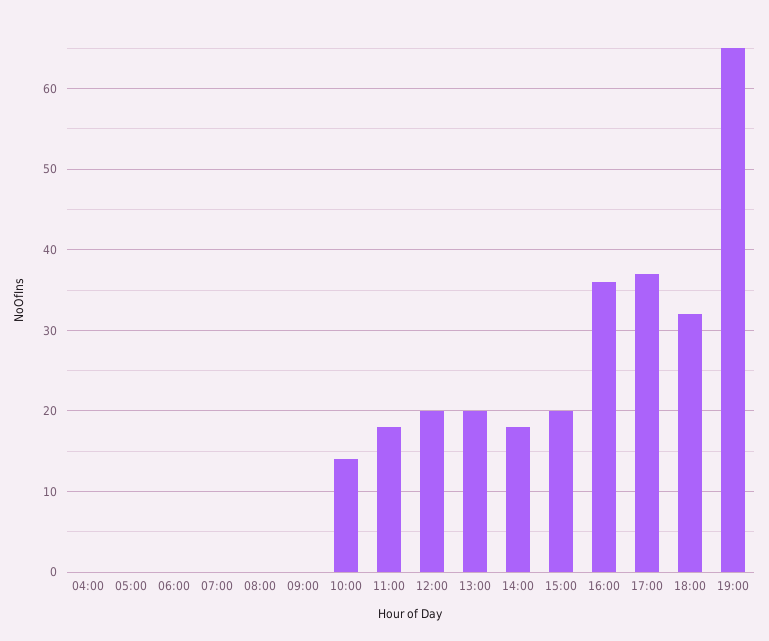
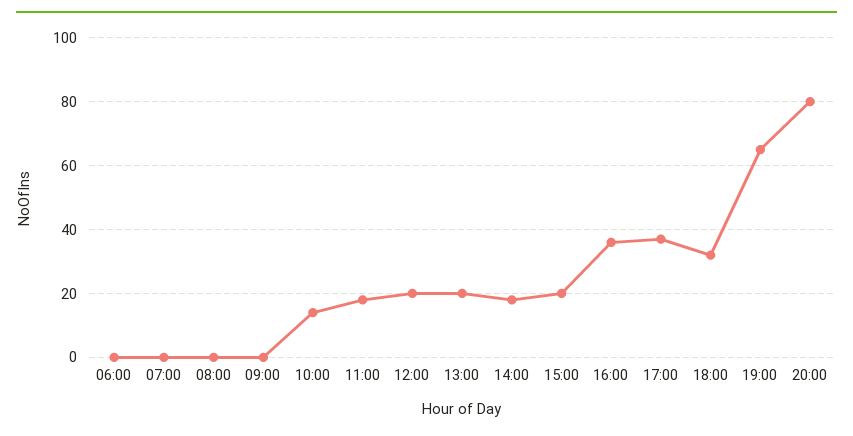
04:00: 0 -> none
05:00: 0 -> none
20:00: none -> 80

